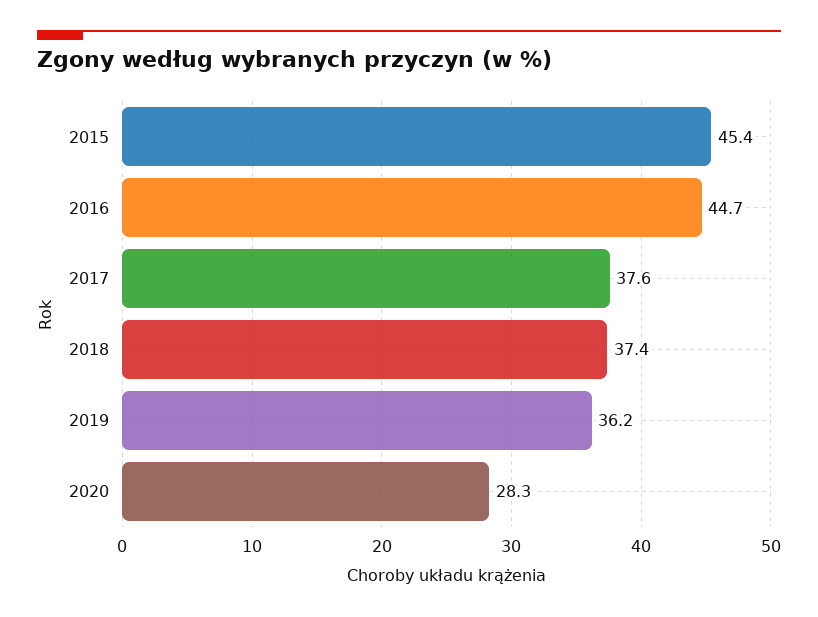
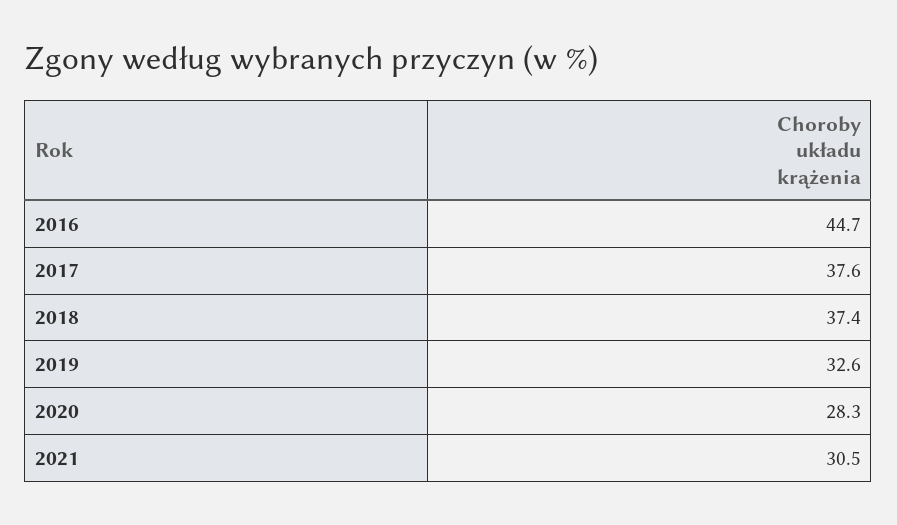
2015: 45.4 -> none
2019: 36.2 -> 32.6
2021: none -> 30.5

